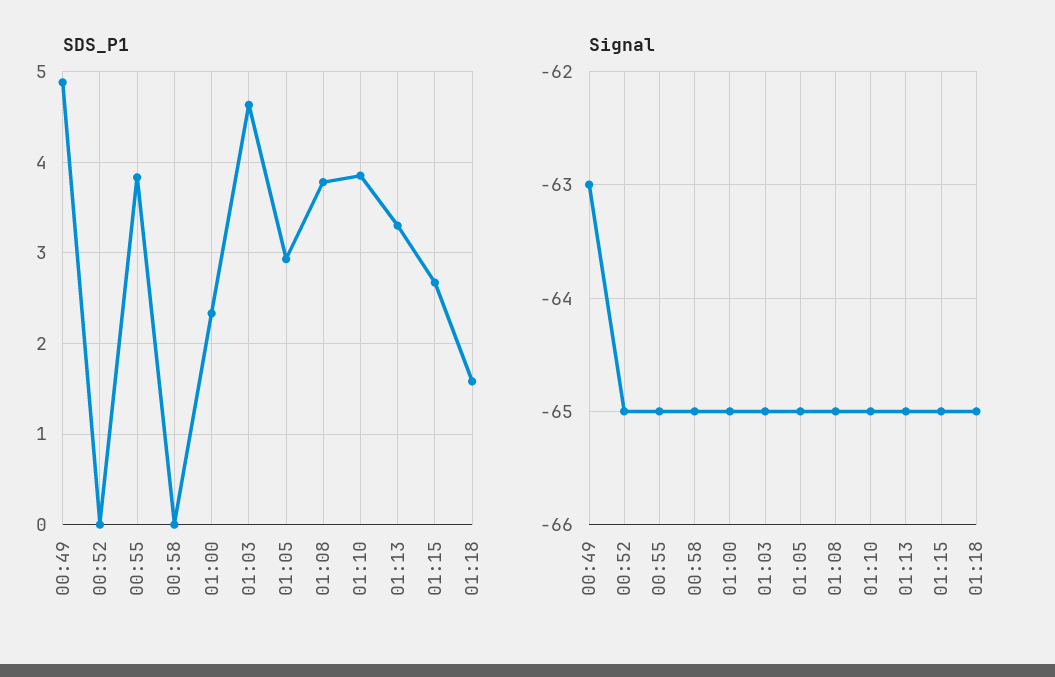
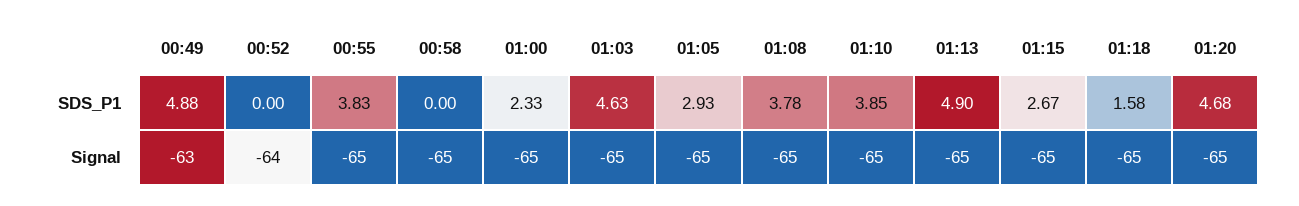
SDS_P1, 01:13: 3.3 -> 4.9
Signal, 00:52: -65 -> -64
SDS_P1, 01:20: none -> 4.68
Signal, 01:20: none -> -65

